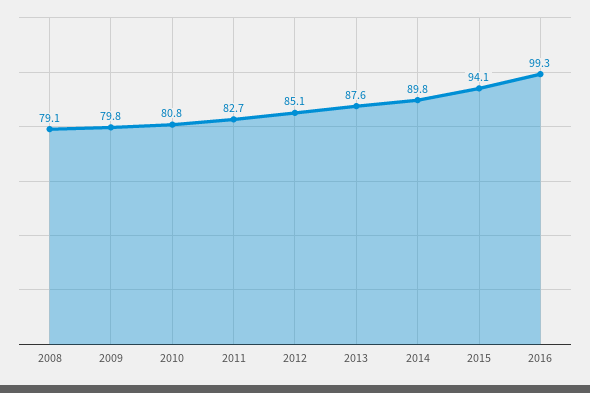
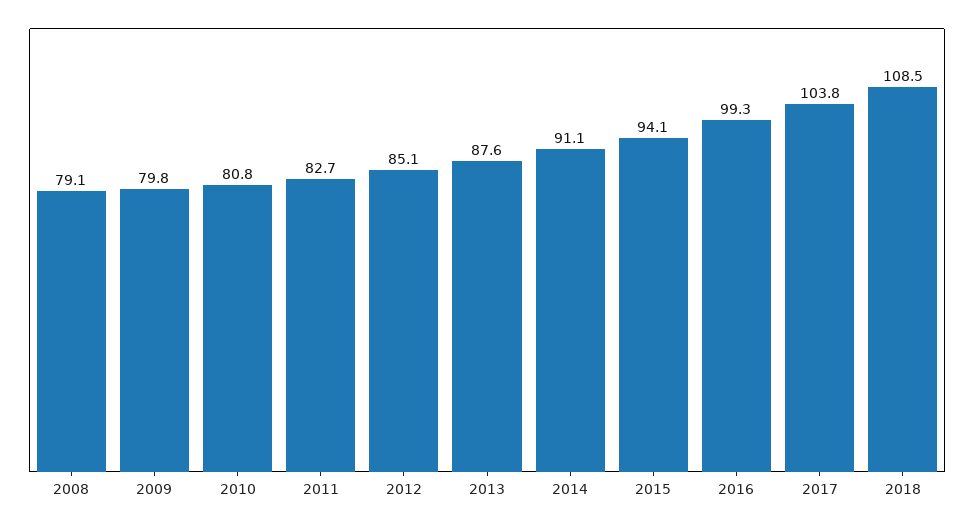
2014: 89.8 -> 91.1
2017: none -> 103.8
2018: none -> 108.5

